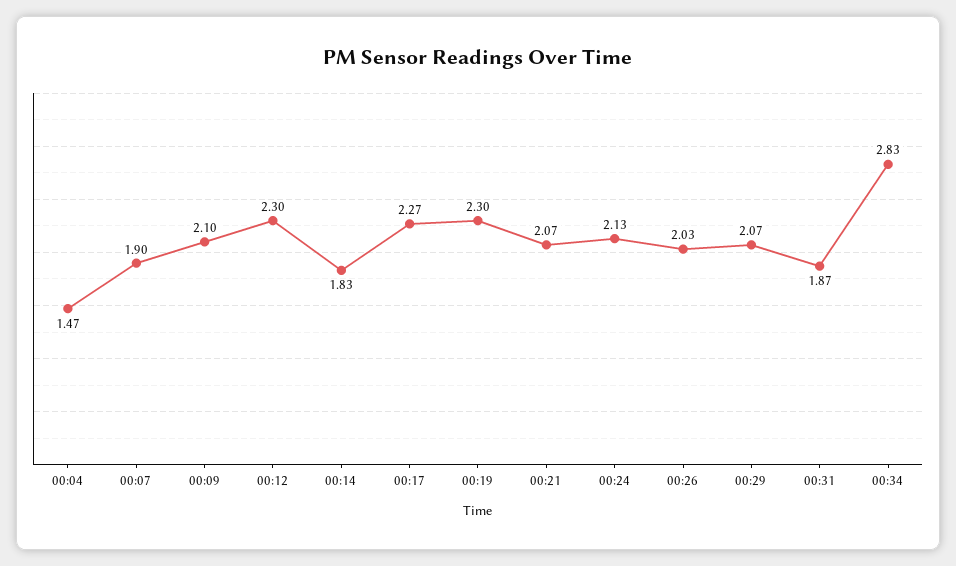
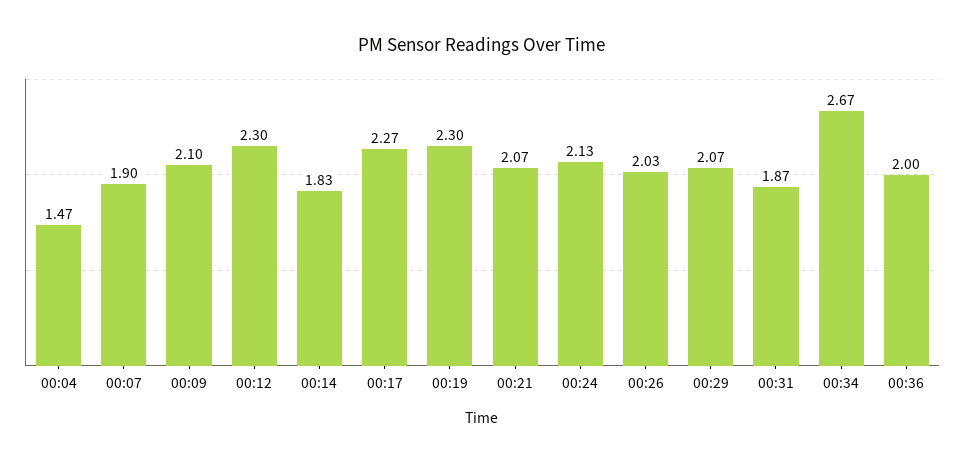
00:34: 2.83 -> 2.67
00:36: none -> 2

